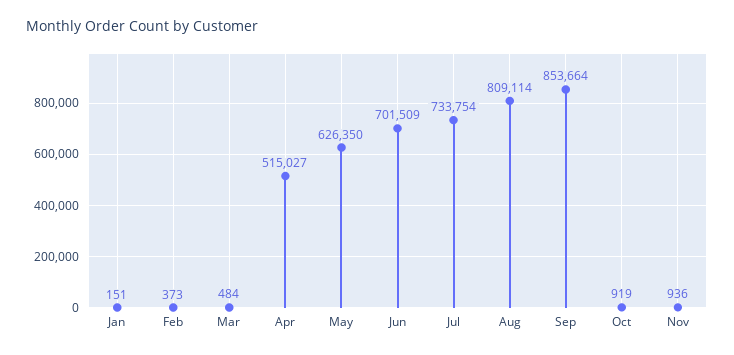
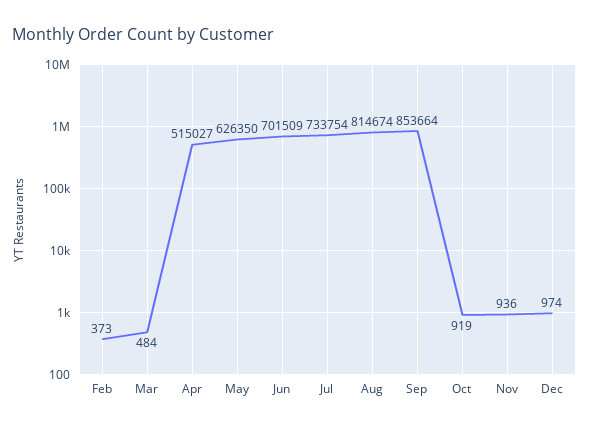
Jan: 151 -> none
Aug: 809114 -> 814674
Dec: none -> 974

